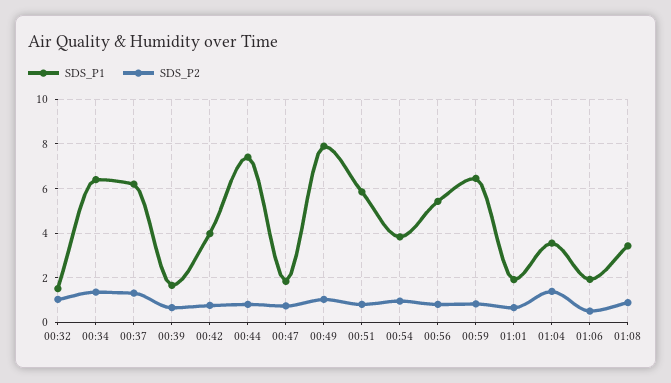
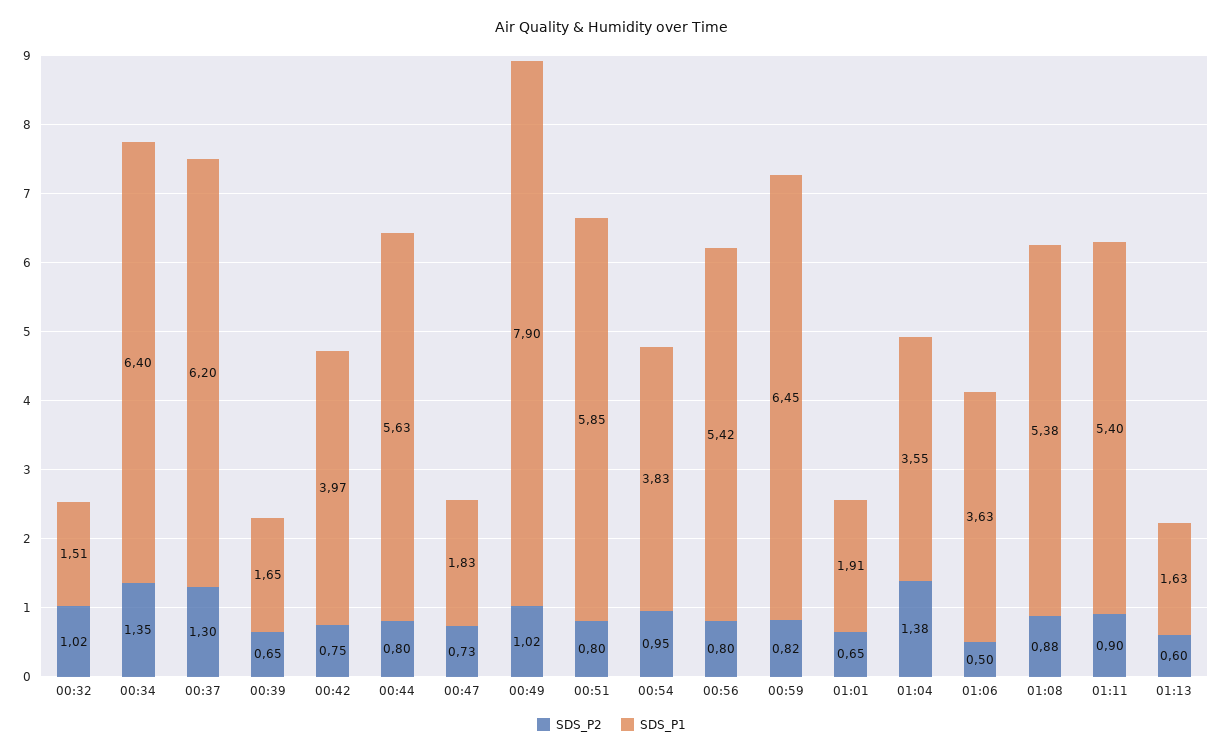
SDS_P1, 00:44: 7.5 -> 5.63
SDS_P1, 01:06: 2 -> 3.63
SDS_P1, 01:08: 3.5 -> 5.38
SDS_P2, 01:11: none -> 0.9
SDS_P1, 01:11: none -> 5.4
SDS_P2, 01:13: none -> 0.6
SDS_P1, 01:13: none -> 1.63

